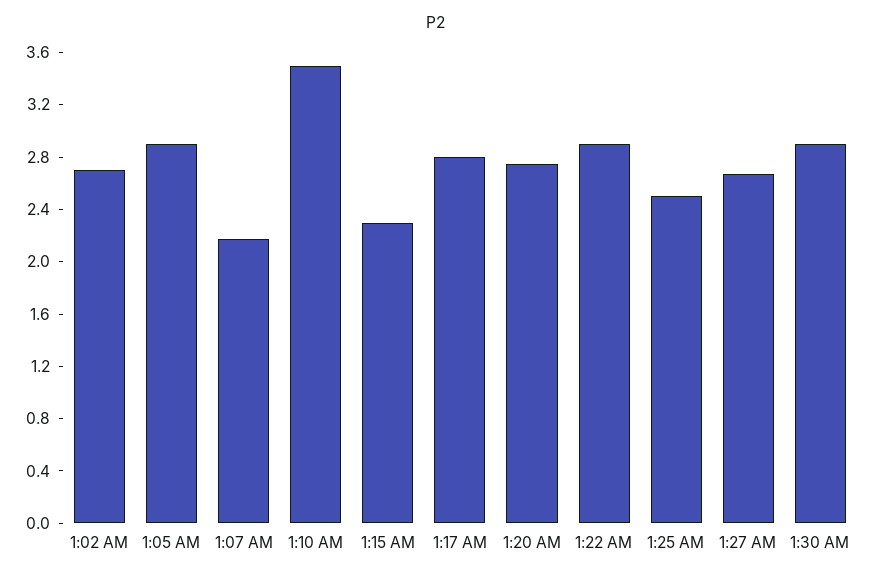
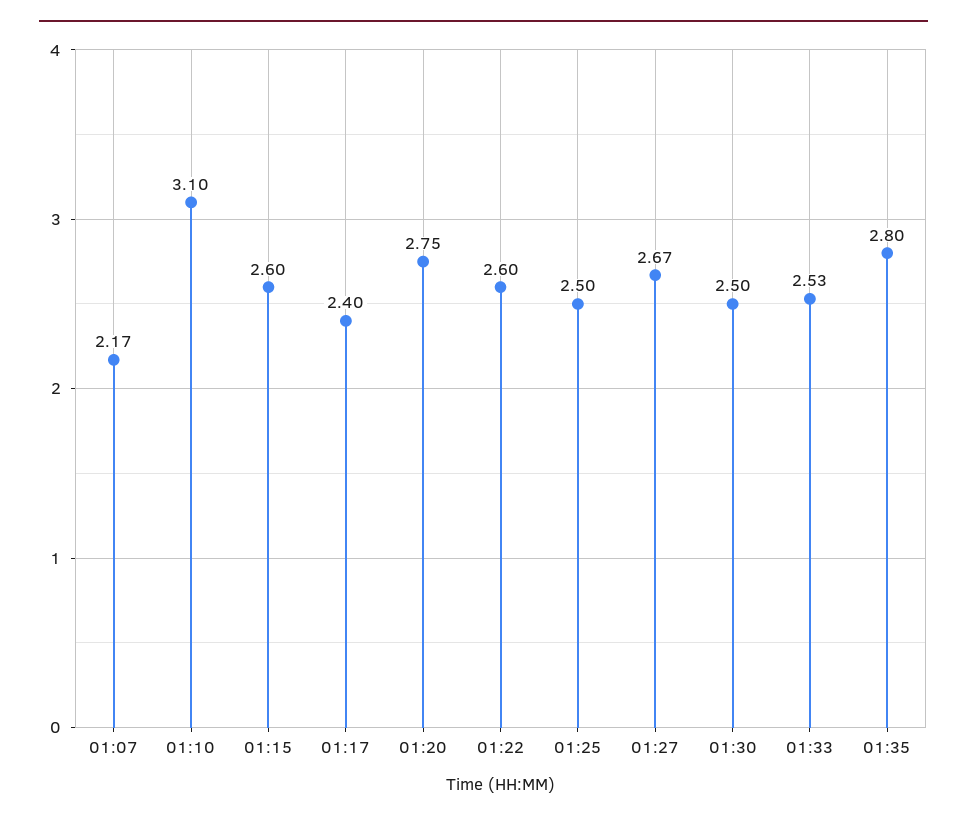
1:02 AM: 2.7 -> none
1:05 AM: 2.9 -> none
1:10 AM: 3.5 -> 3.1
1:15 AM: 2.3 -> 2.6
1:17 AM: 2.8 -> 2.4
1:22 AM: 2.9 -> 2.6
1:30 AM: 2.9 -> 2.5
01:33: none -> 2.53
01:35: none -> 2.8

